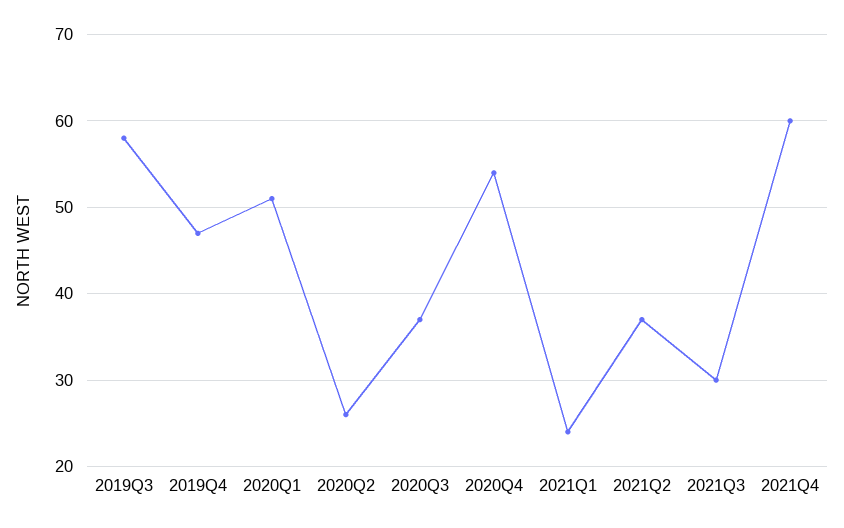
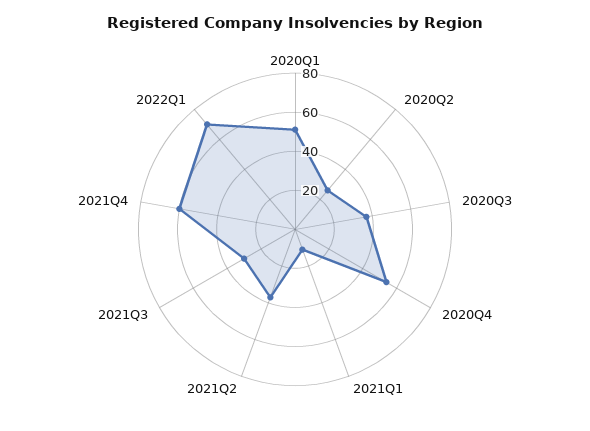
2019Q3: 58 -> none
2019Q4: 47 -> none
2021Q1: 24 -> 10
2022Q1: none -> 70

